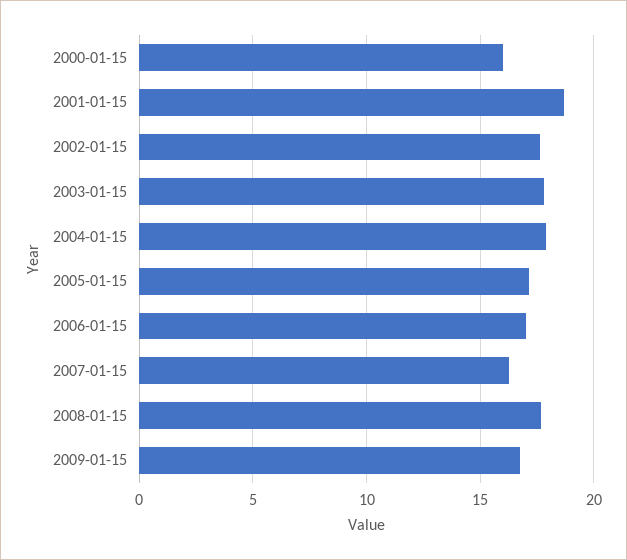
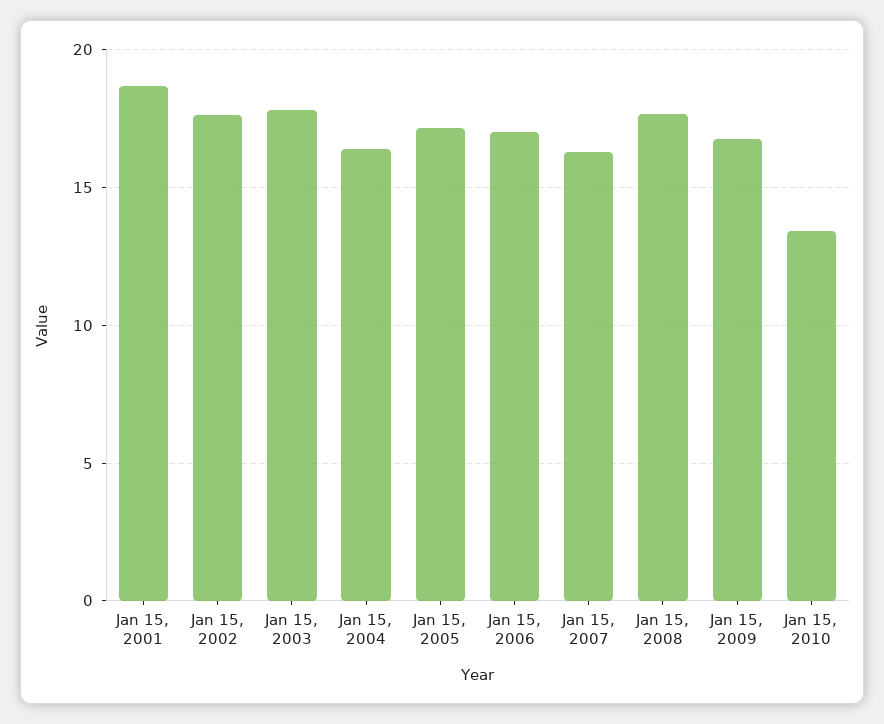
2000-01-15: 16 -> none
2004-01-15: 18 -> 16.5
Jan 15, 2010: none -> 13.5

